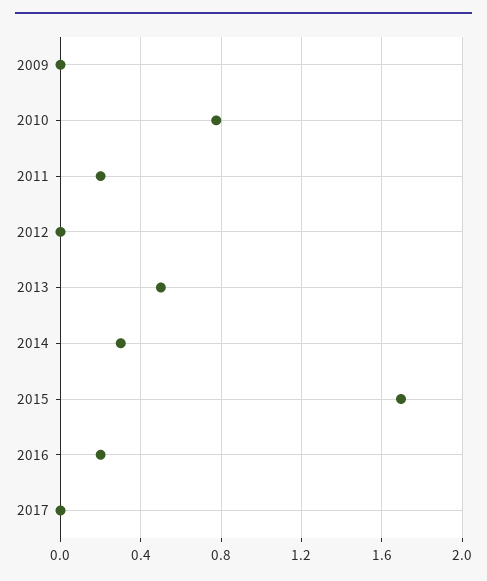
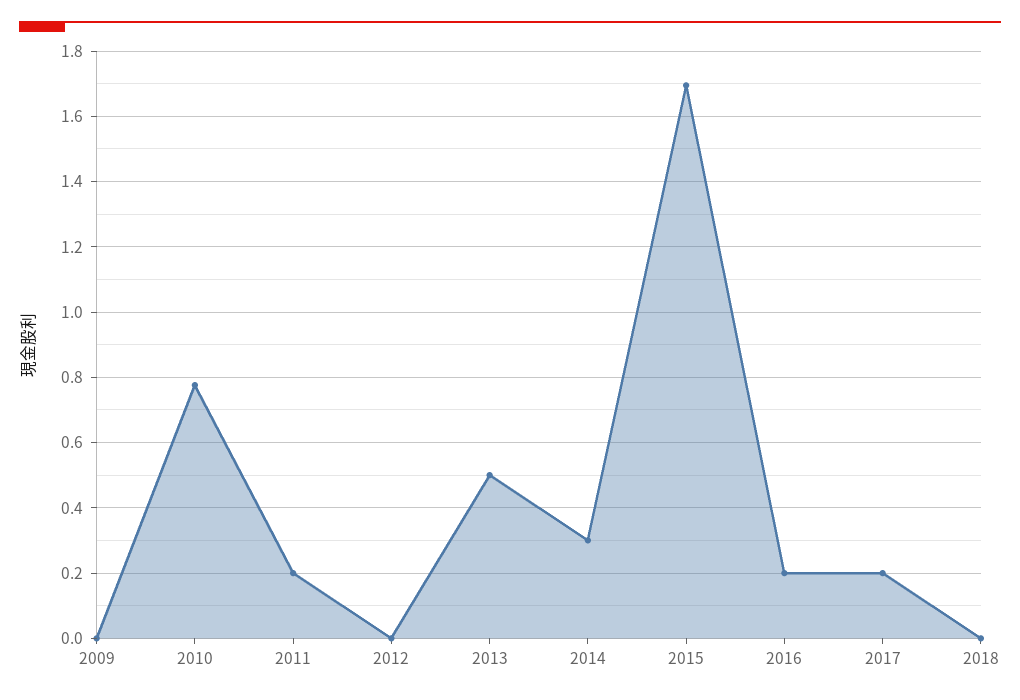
2017: 0 -> 0.2
2018: none -> 0

